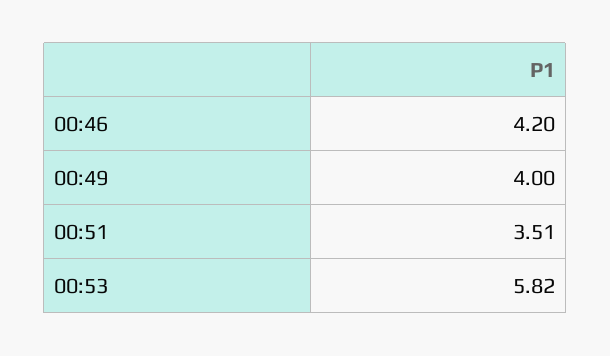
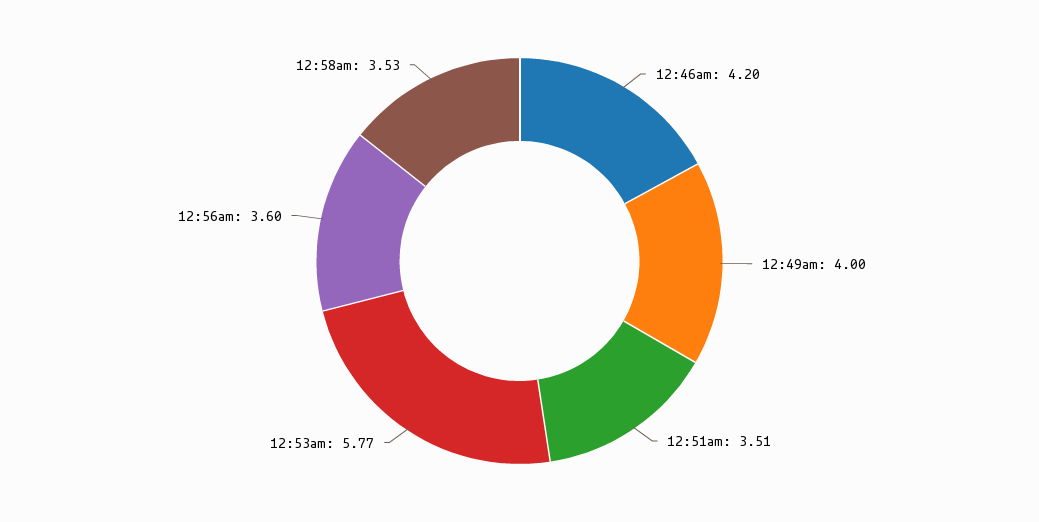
00:53: 5.82 -> 5.77
12:56am: none -> 3.6
12:58am: none -> 3.53

